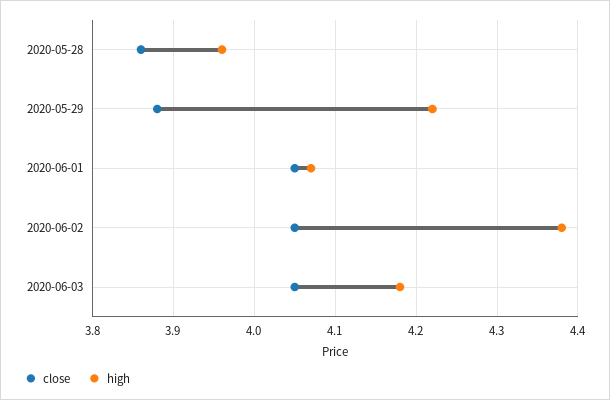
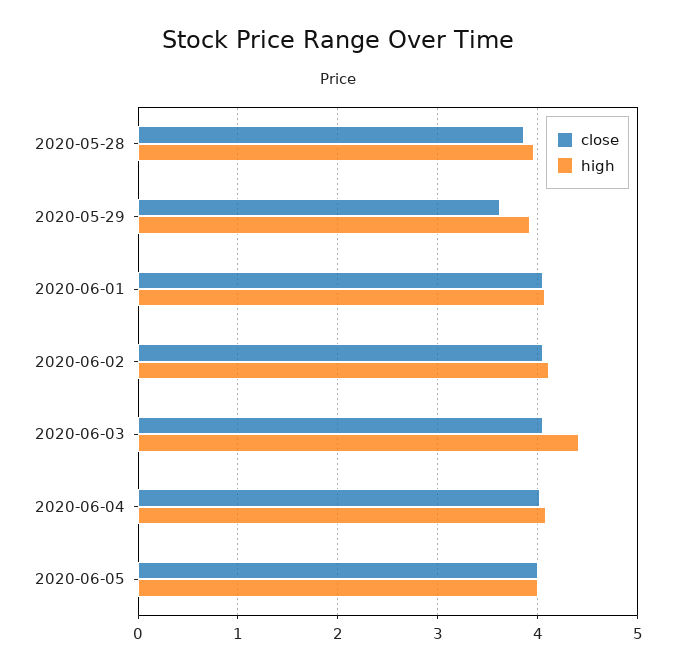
close, 2020-05-29: 3.88 -> 3.6
high, 2020-05-29: 4.22 -> 3.9
high, 2020-06-02: 4.38 -> 4.1
high, 2020-06-03: 4.18 -> 4.4
close, 2020-06-04: none -> 4
high, 2020-06-04: none -> 4.1
close, 2020-06-05: none -> 4
high, 2020-06-05: none -> 4

